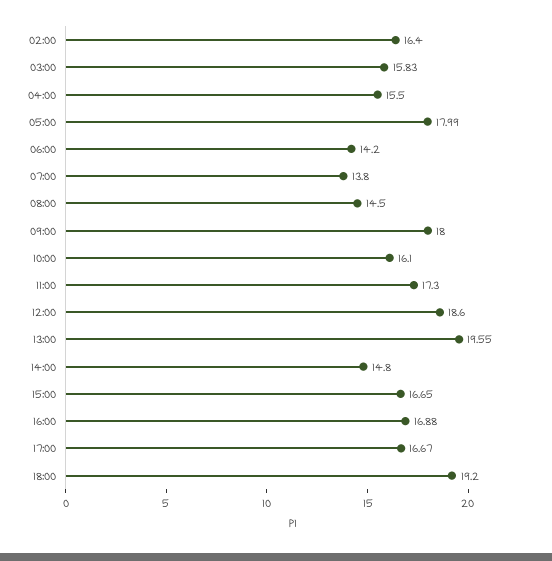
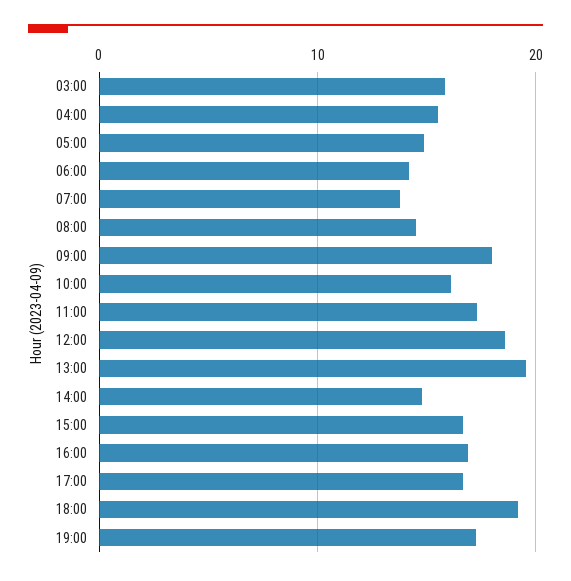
02:00: 16.4 -> none
05:00: 17.99 -> 15
19:00: none -> 17

